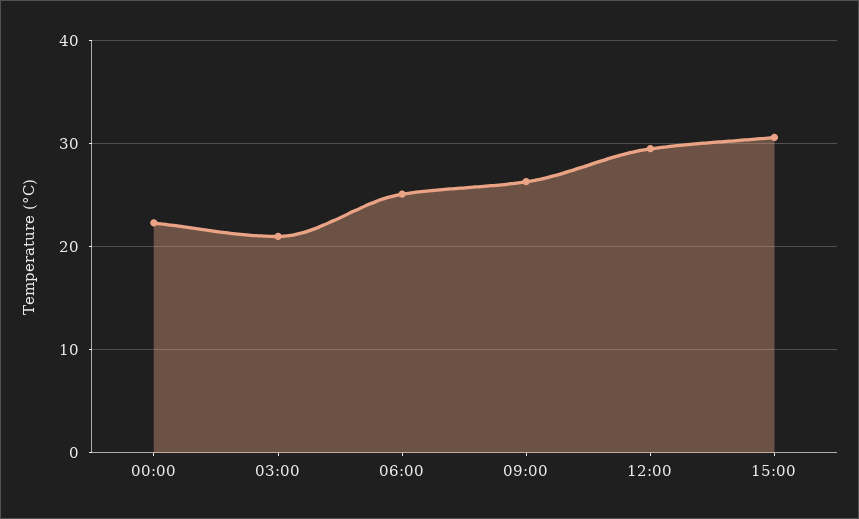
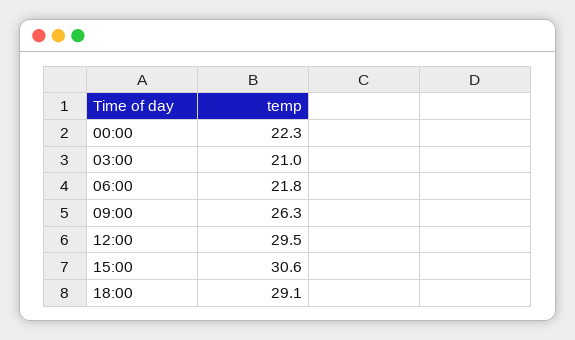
06:00: 25 -> 21.8
18:00: none -> 29.1

